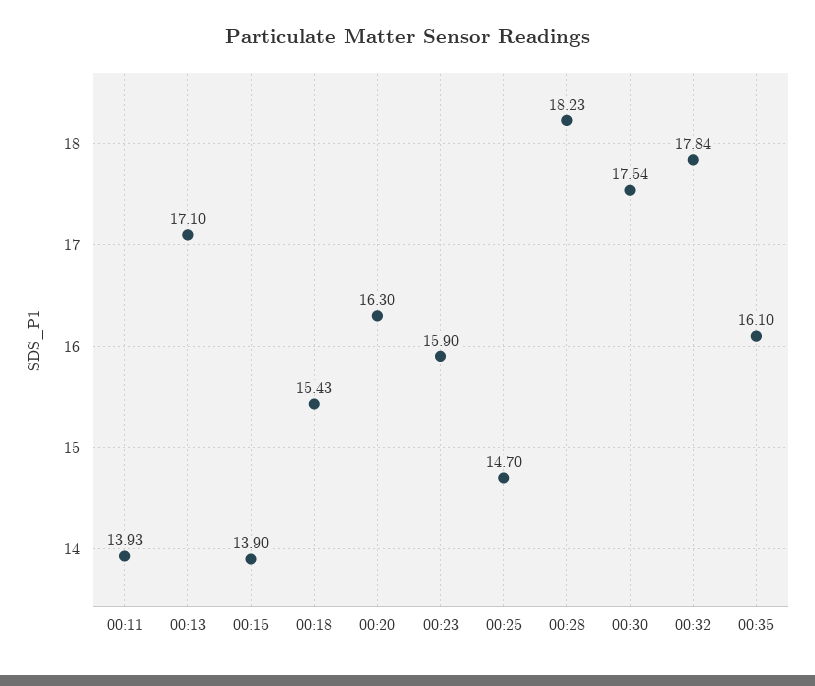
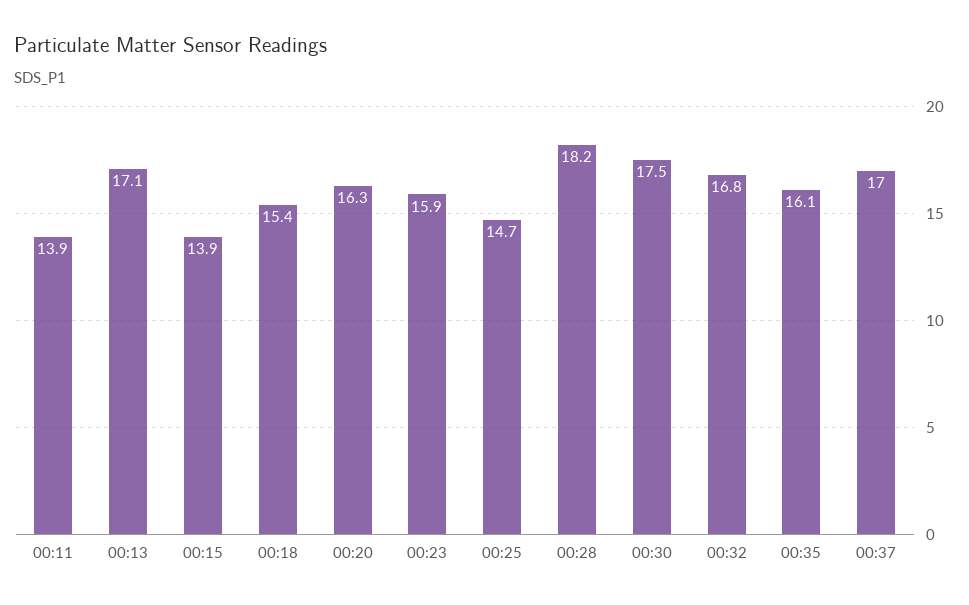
00:32: 17.84 -> 16.8
00:37: none -> 17

